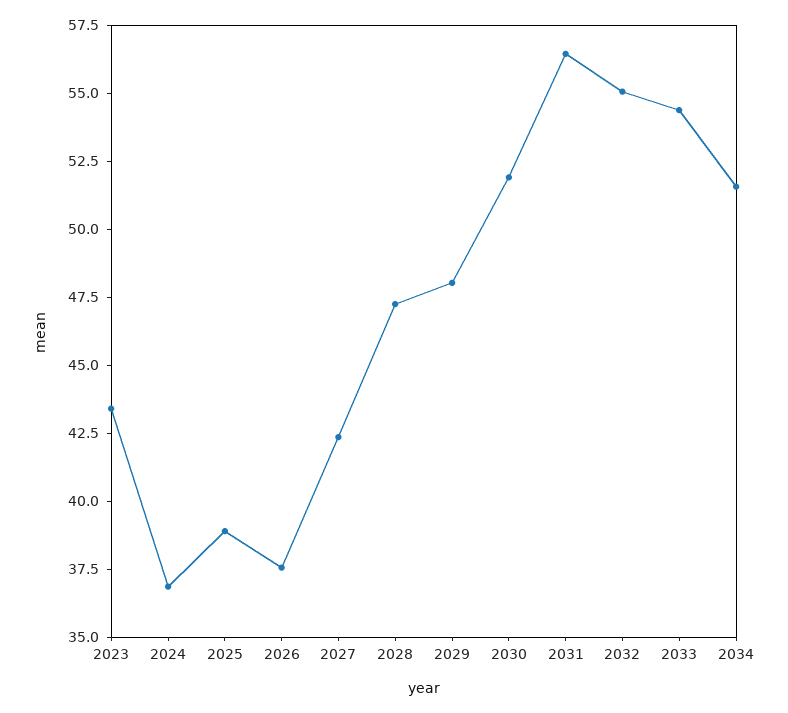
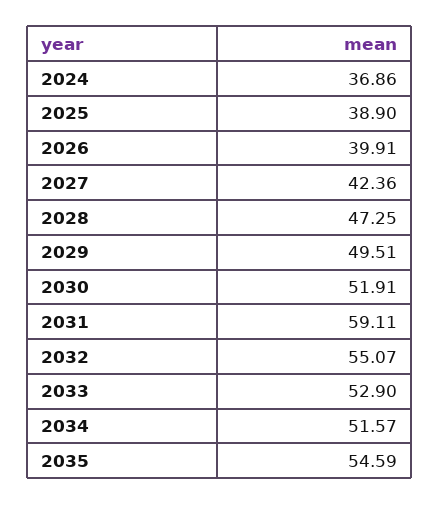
2023: 43.5 -> none
2026: 37.5 -> 39.91
2029: 48 -> 49.51
2031: 56.5 -> 59.11
2033: 54.5 -> 52.9
2035: none -> 54.59

